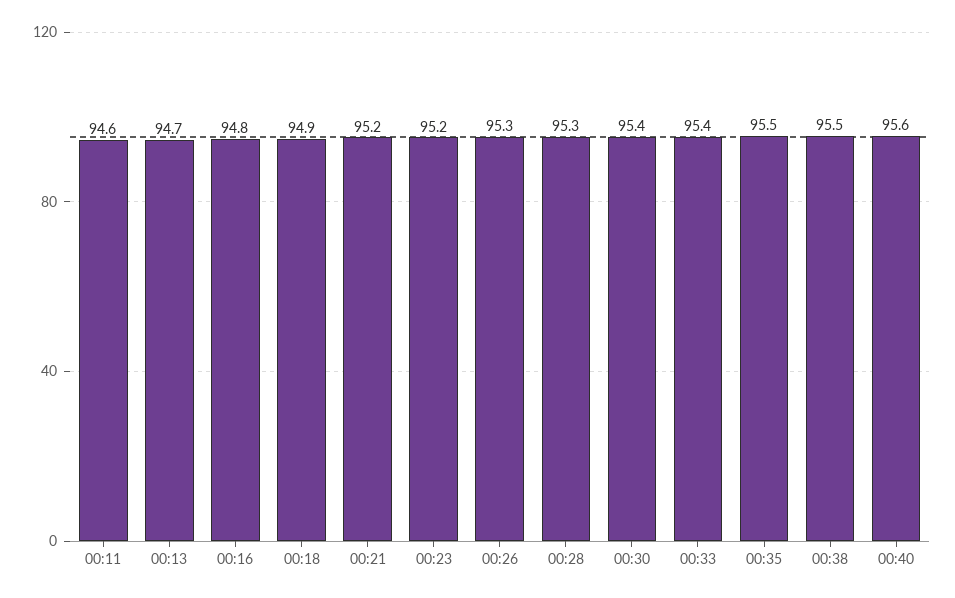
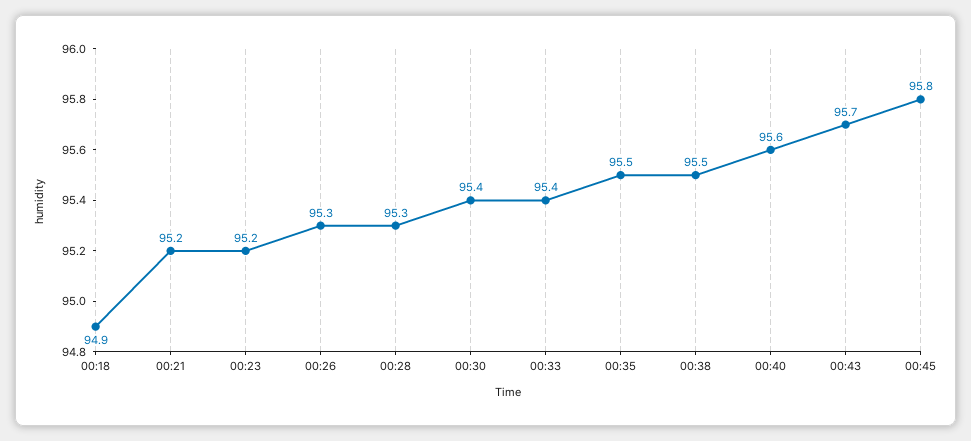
00:11: 94.6 -> none
00:13: 94.7 -> none
00:16: 94.8 -> none
00:43: none -> 95.7
00:45: none -> 95.8

